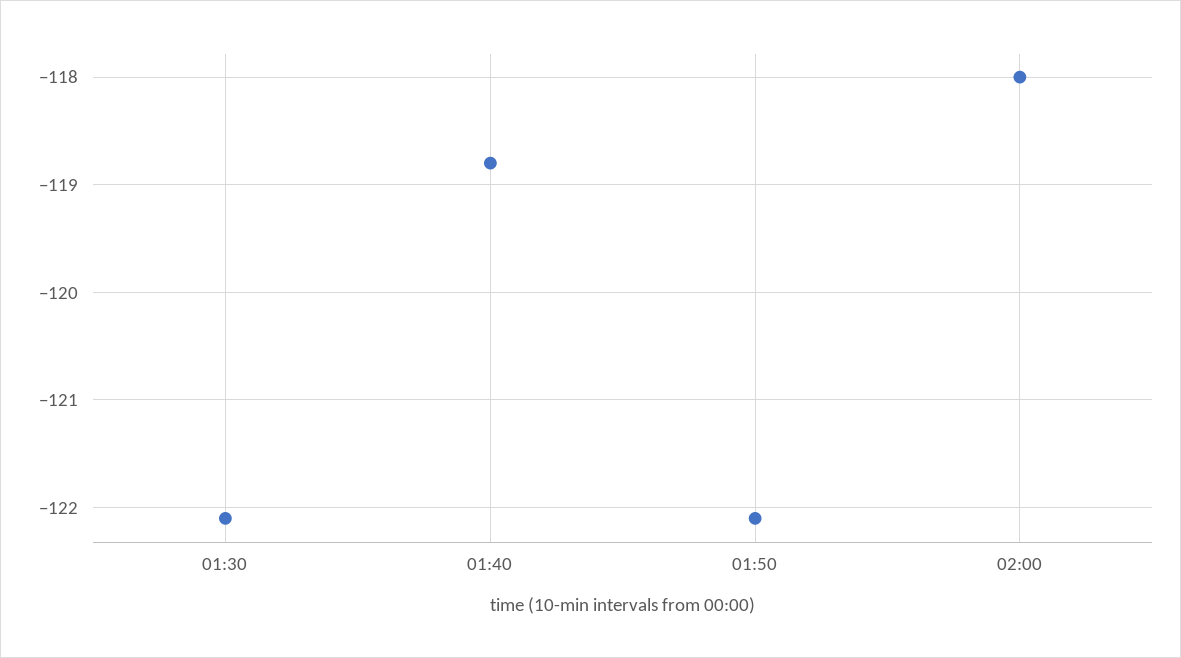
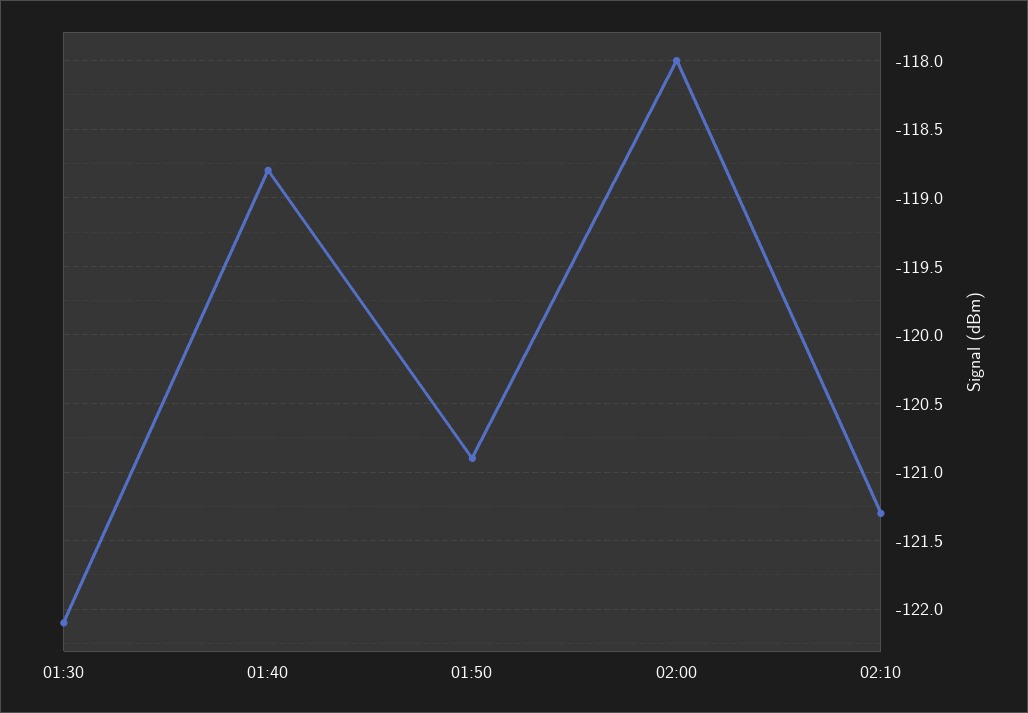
01:50: -122.1 -> -120.9
02:10: none -> -121.3

